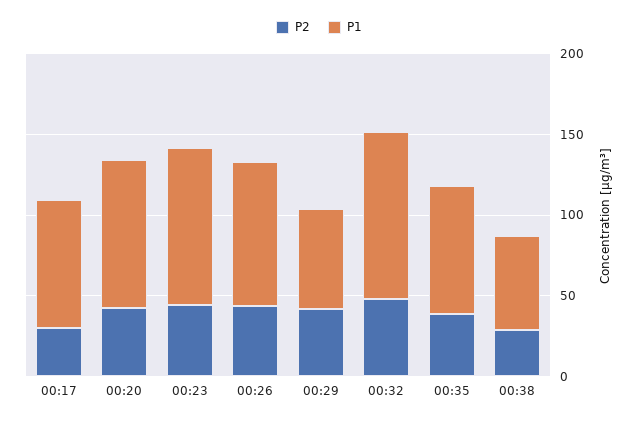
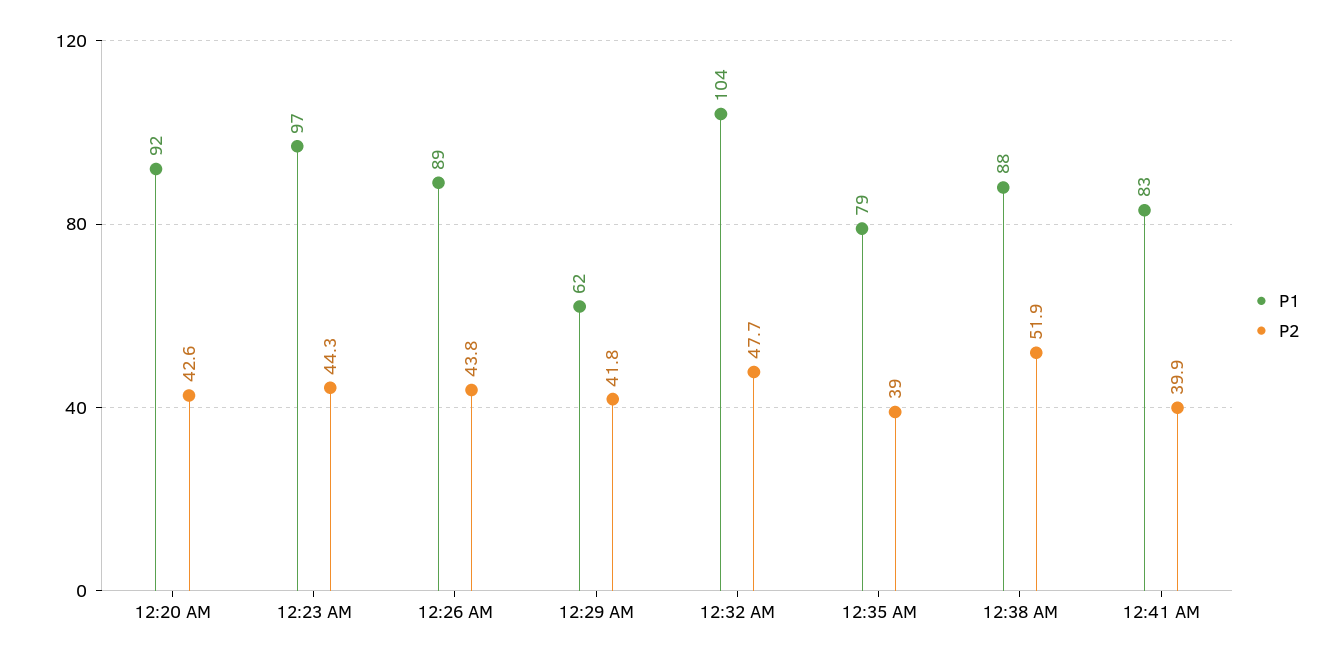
P2, 00:17: 30 -> none
P1, 00:17: 80 -> none
P2, 00:38: 30 -> 51.9
P1, 00:38: 60 -> 88
P1, 12:41 AM: none -> 83
P2, 12:41 AM: none -> 39.9

